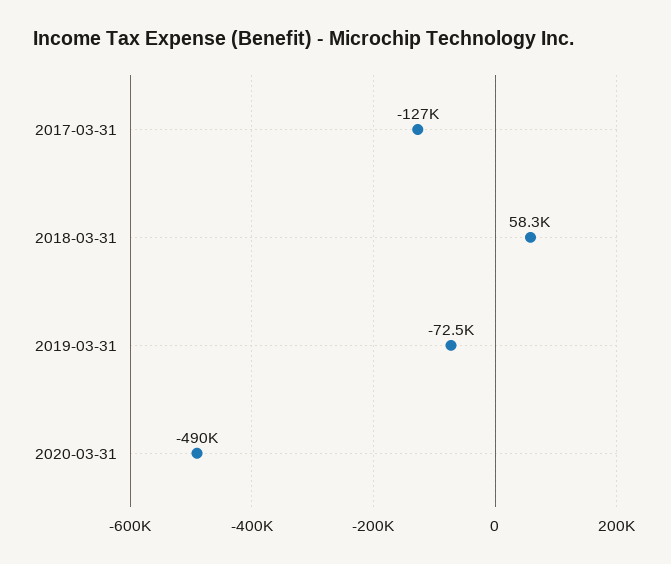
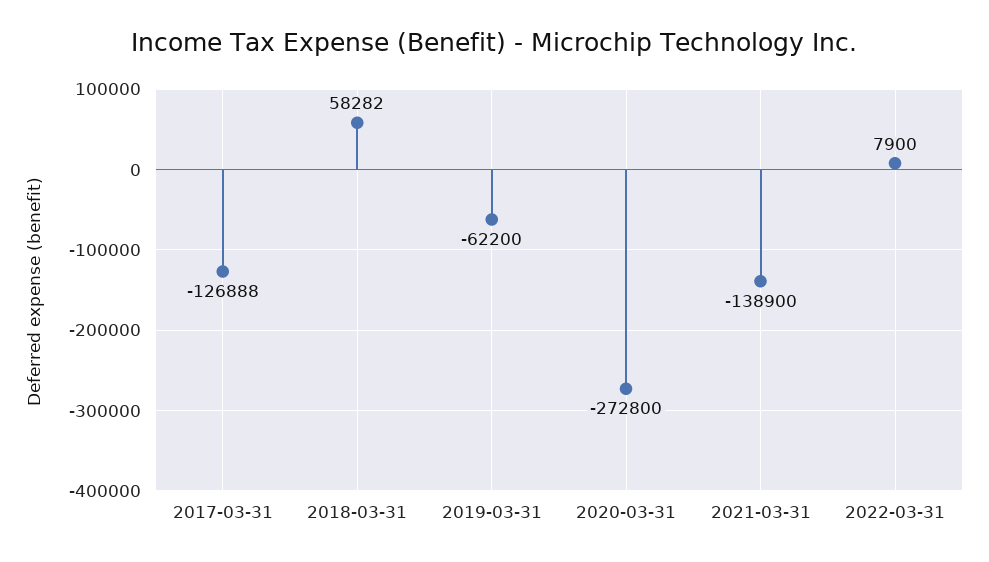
2019-03-31: -72500 -> -62200
2020-03-31: -490000 -> -272800
2021-03-31: none -> -138900
2022-03-31: none -> 7900

